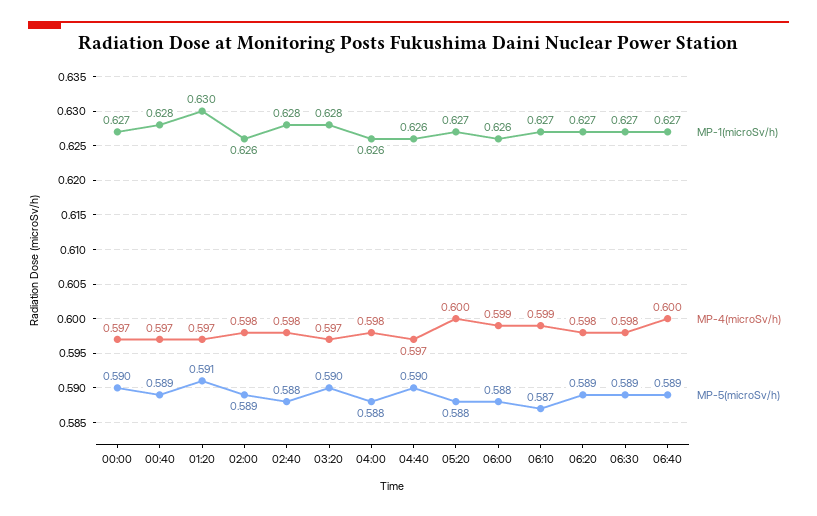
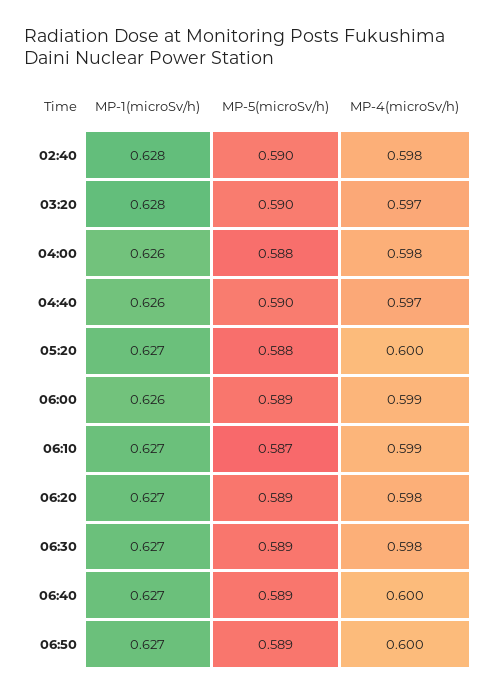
MP-1(microSv/h), 00:00: 0.627 -> none
MP-4(microSv/h), 00:00: 0.597 -> none
MP-5(microSv/h), 00:00: 0.59 -> none
MP-1(microSv/h), 00:40: 0.628 -> none
MP-4(microSv/h), 00:40: 0.597 -> none
MP-5(microSv/h), 00:40: 0.589 -> none
MP-1(microSv/h), 01:20: 0.63 -> none
MP-4(microSv/h), 01:20: 0.597 -> none
MP-5(microSv/h), 01:20: 0.591 -> none
MP-1(microSv/h), 02:00: 0.626 -> none
MP-4(microSv/h), 02:00: 0.598 -> none
MP-5(microSv/h), 02:00: 0.589 -> none
MP-5(microSv/h), 02:40: 0.588 -> 0.59
MP-5(microSv/h), 06:00: 0.588 -> 0.589
MP-1(microSv/h), 06:50: none -> 0.627
MP-5(microSv/h), 06:50: none -> 0.589
MP-4(microSv/h), 06:50: none -> 0.6

